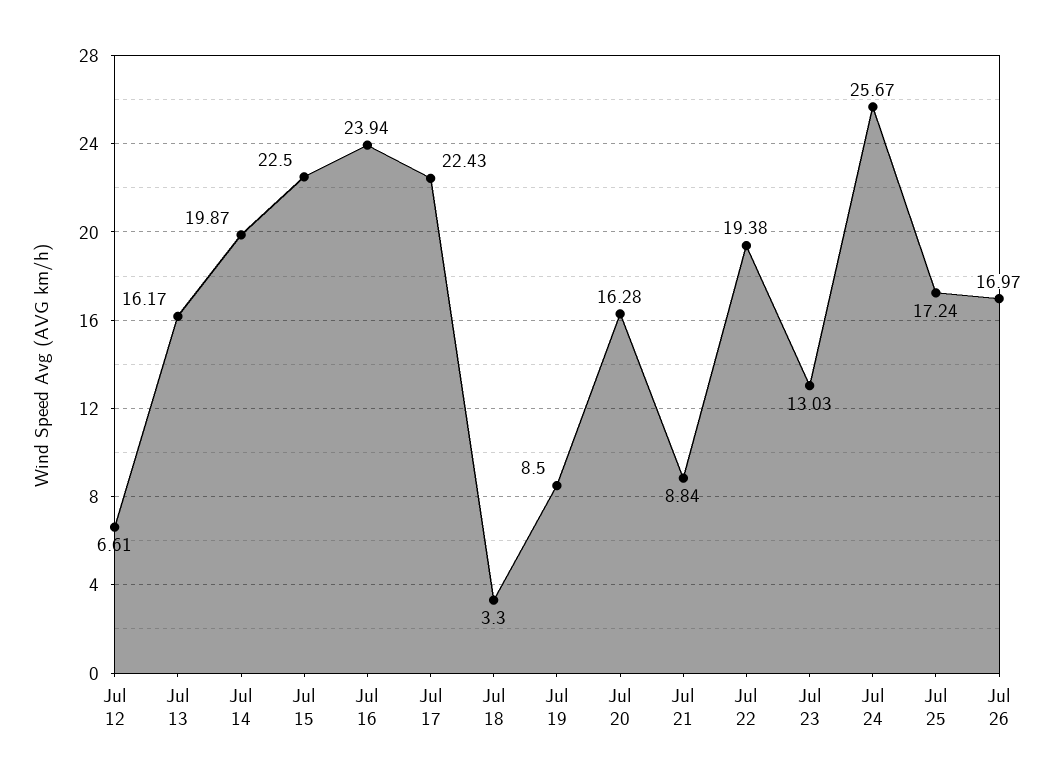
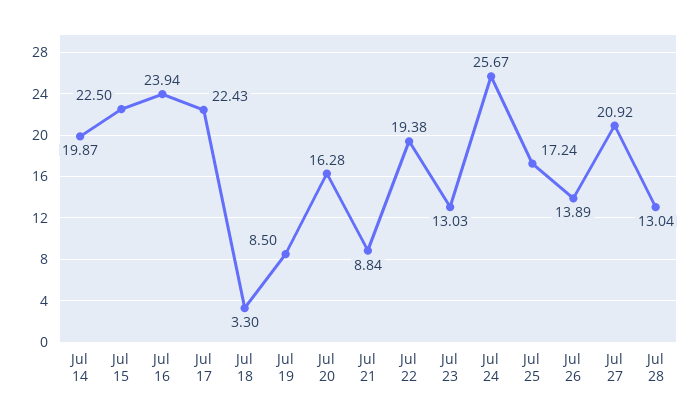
Jul 12: 6.61 -> none
Jul 13: 16.17 -> none
Jul 26: 16.97 -> 13.89
Jul 27: none -> 20.92
Jul 28: none -> 13.04

